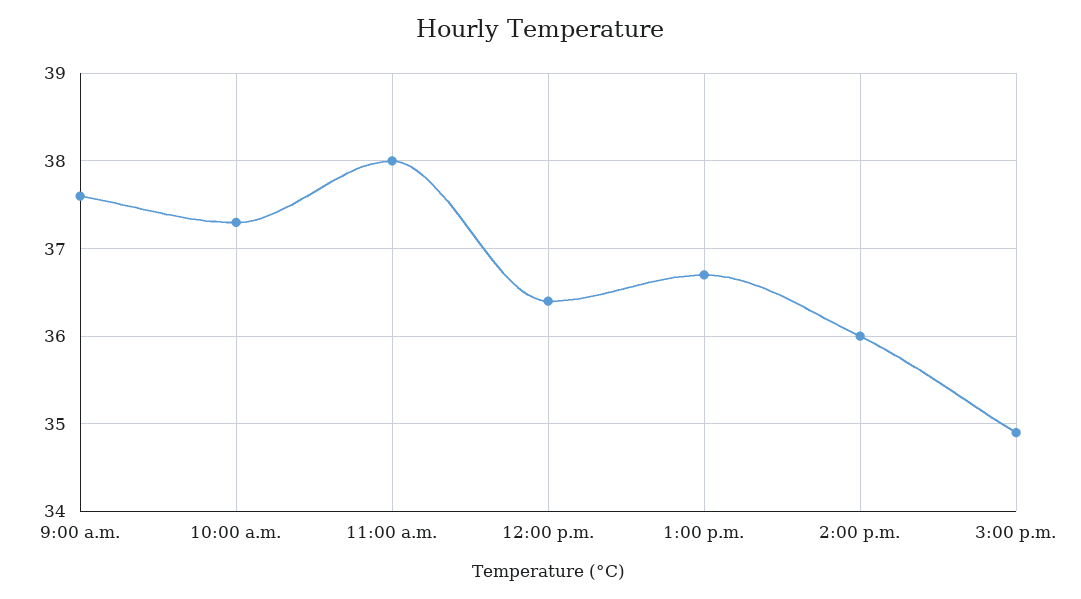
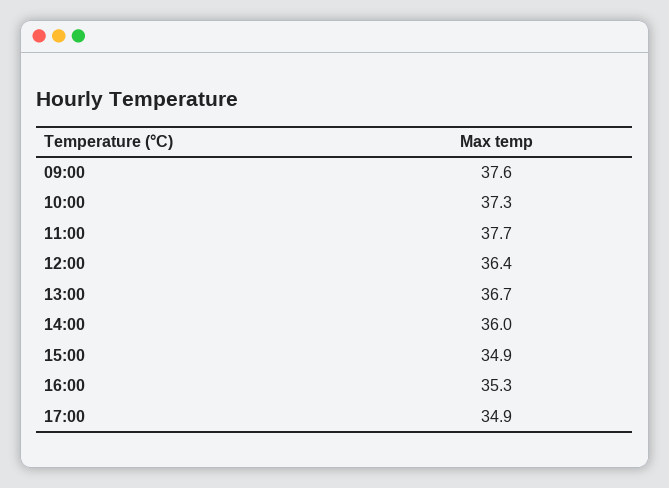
11:00 a.m.: 38 -> 37.7
16:00: none -> 35.3
17:00: none -> 34.9

